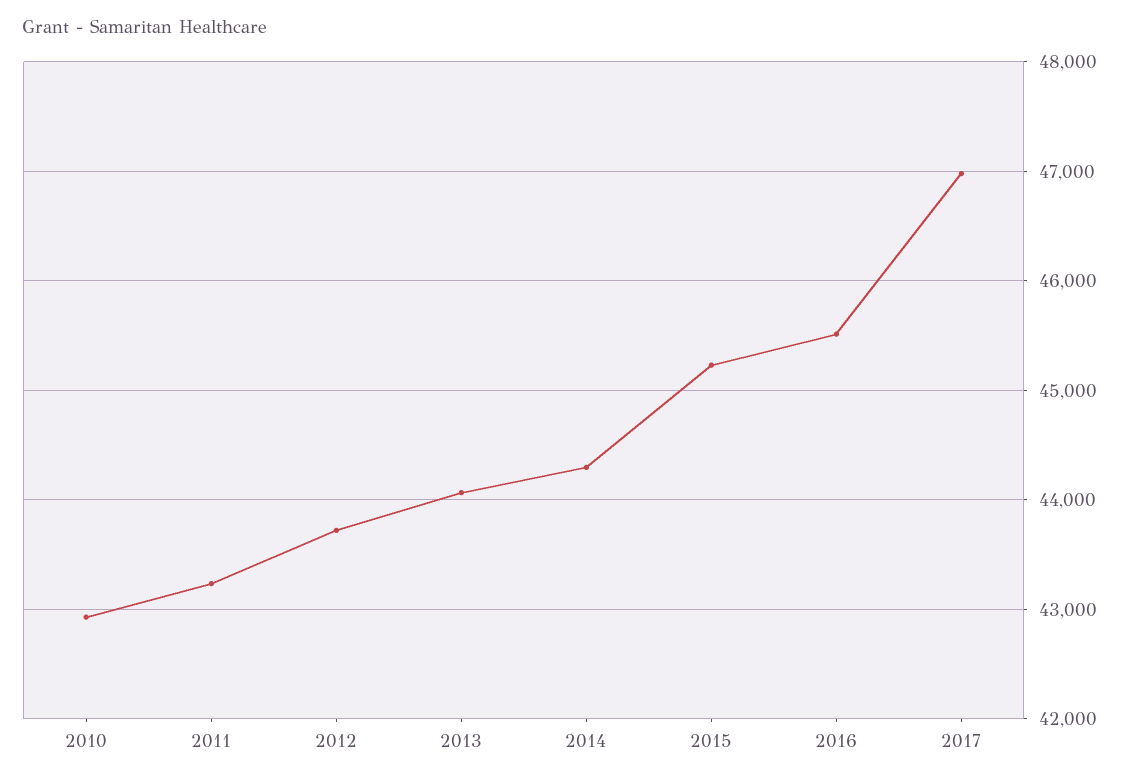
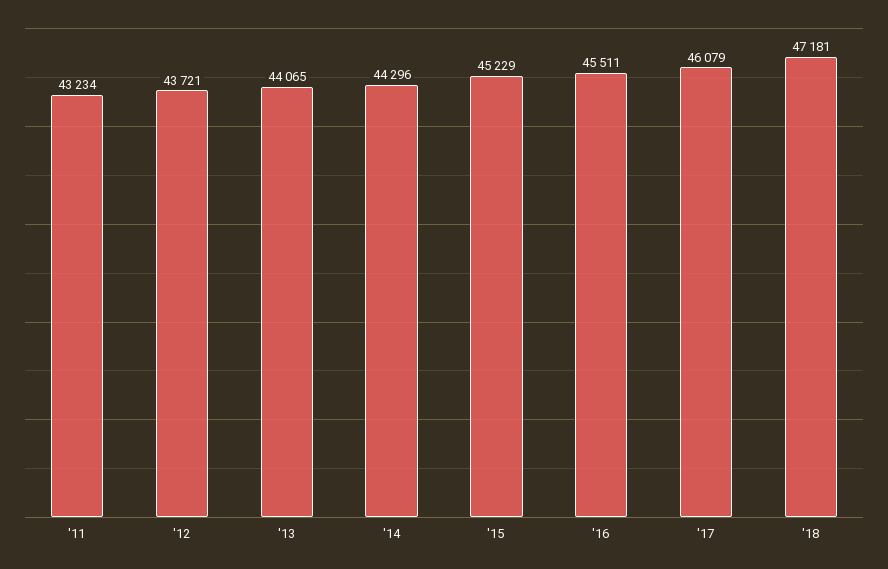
2010: 42900 -> none
2017: 47000 -> 46079
'18: none -> 47181

